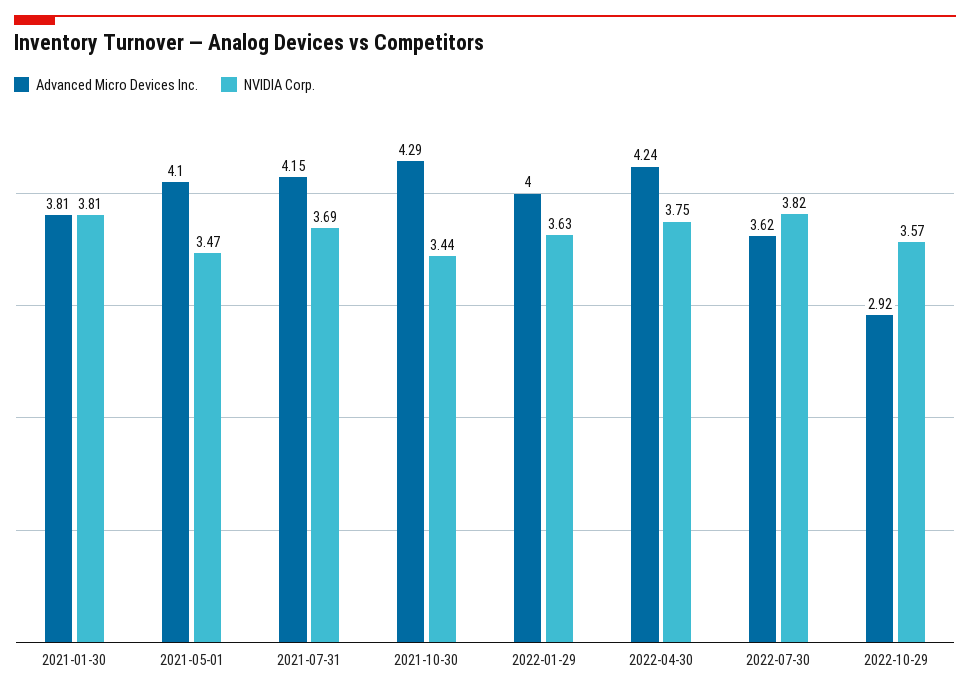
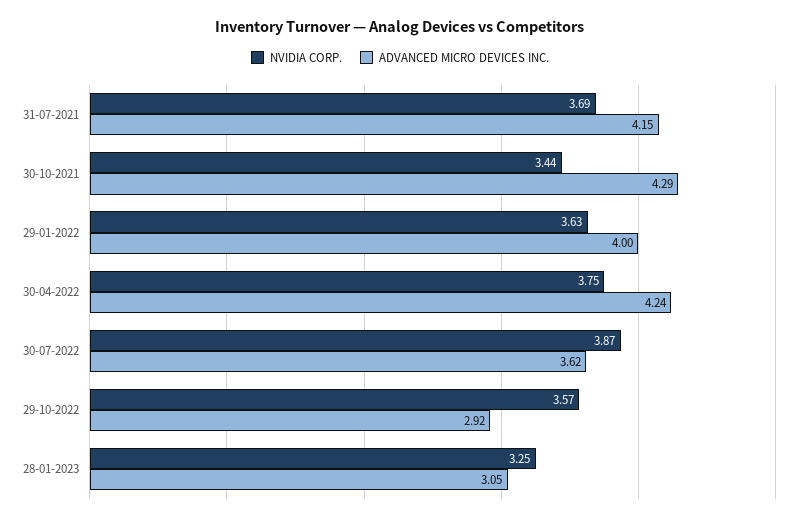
Advanced Micro Devices Inc., 2021-01-30: 3.81 -> none
NVIDIA Corp., 2021-01-30: 3.81 -> none
Advanced Micro Devices Inc., 2021-05-01: 4.1 -> none
NVIDIA Corp., 2021-05-01: 3.47 -> none
NVIDIA Corp., 2022-07-30: 3.82 -> 3.87
NVIDIA Corp., 28-01-2023: none -> 3.25
Advanced Micro Devices Inc., 28-01-2023: none -> 3.05

